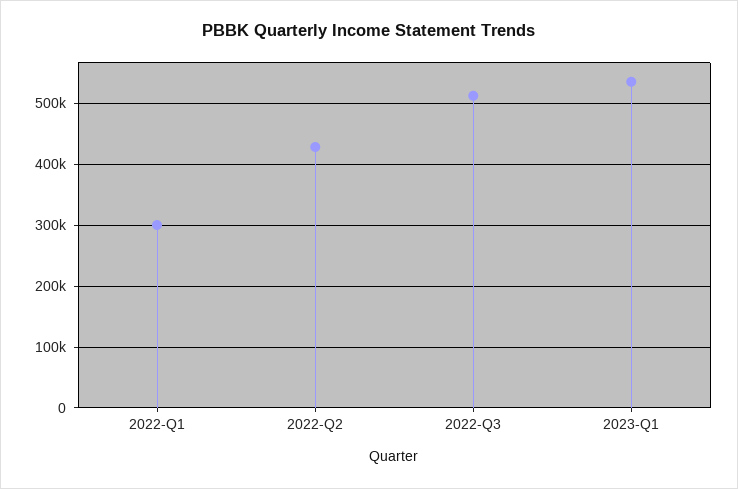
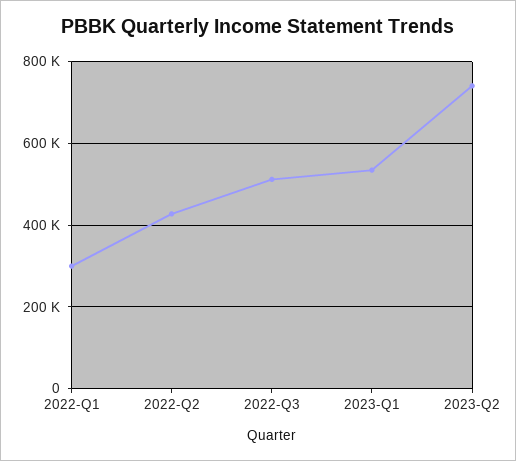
2023-Q2: none -> 740000

